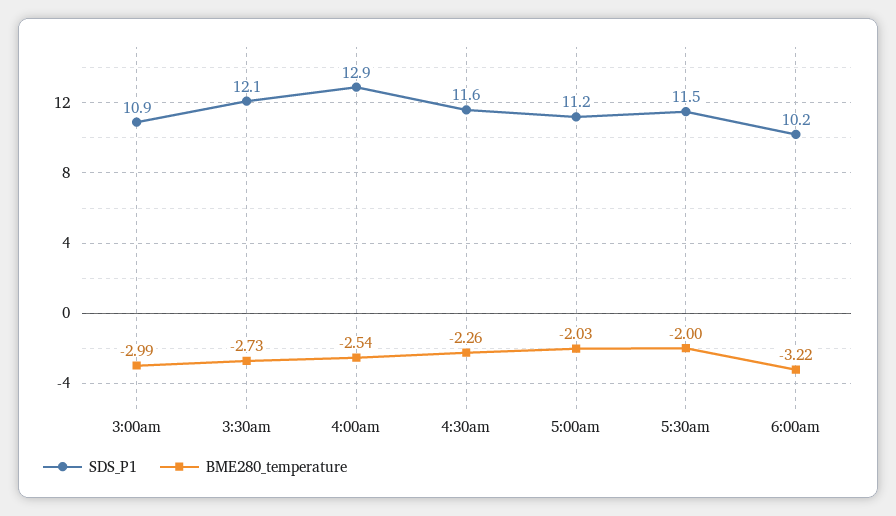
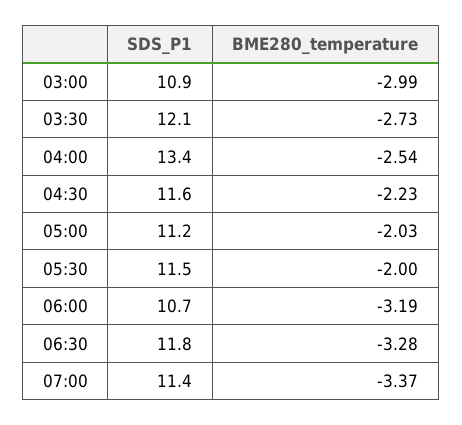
SDS_P1, 4:00am: 12.9 -> 13.4
BME280_temperature, 4:30am: -2.26 -> -2.23
SDS_P1, 6:00am: 10.2 -> 10.7
BME280_temperature, 6:00am: -3.22 -> -3.19
SDS_P1, 06:30: none -> 11.8
BME280_temperature, 06:30: none -> -3.28
SDS_P1, 07:00: none -> 11.4
BME280_temperature, 07:00: none -> -3.37

